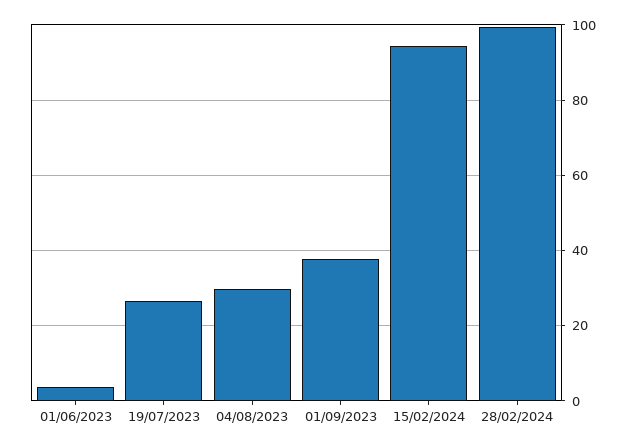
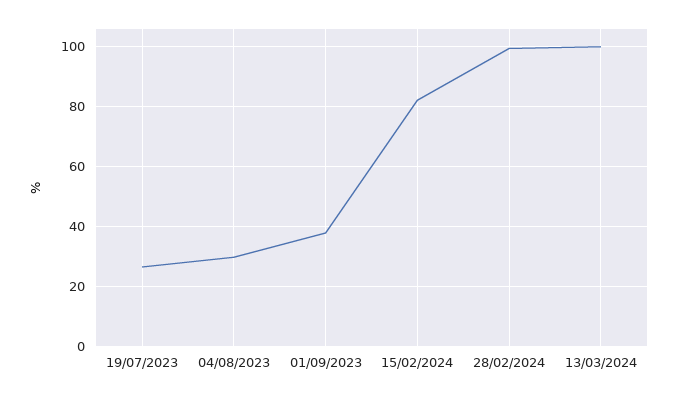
01/06/2023: 4 -> none
15/02/2024: 94 -> 82.5
13/03/2024: none -> 100

